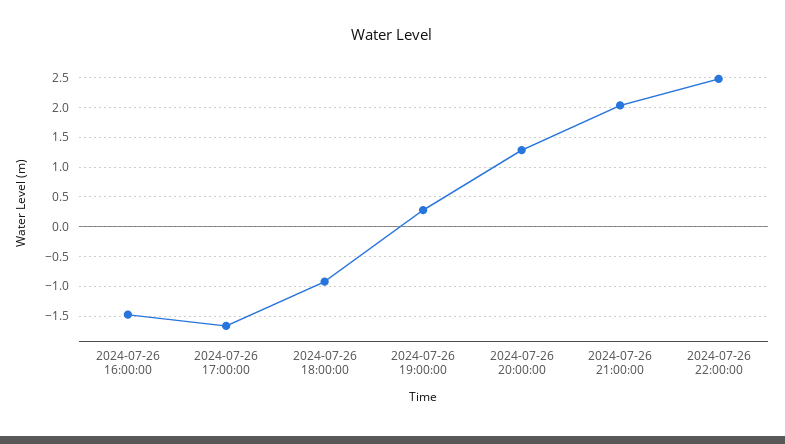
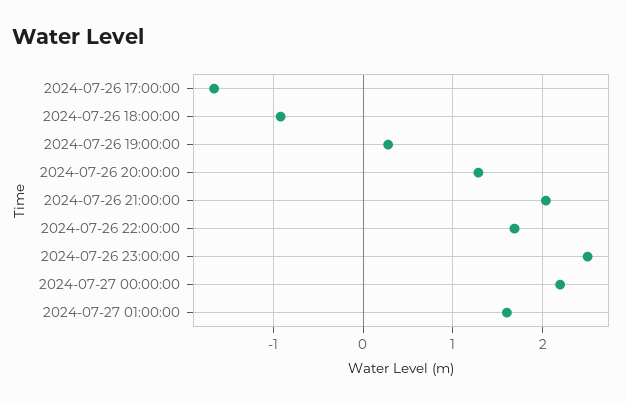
2024-07-26 16:00:00: -1.5 -> none
2024-07-26 22:00:00: 2.5 -> 1.7
2024-07-26 23:00:00: none -> 2.5
2024-07-27 00:00:00: none -> 2.2
2024-07-27 01:00:00: none -> 1.6

